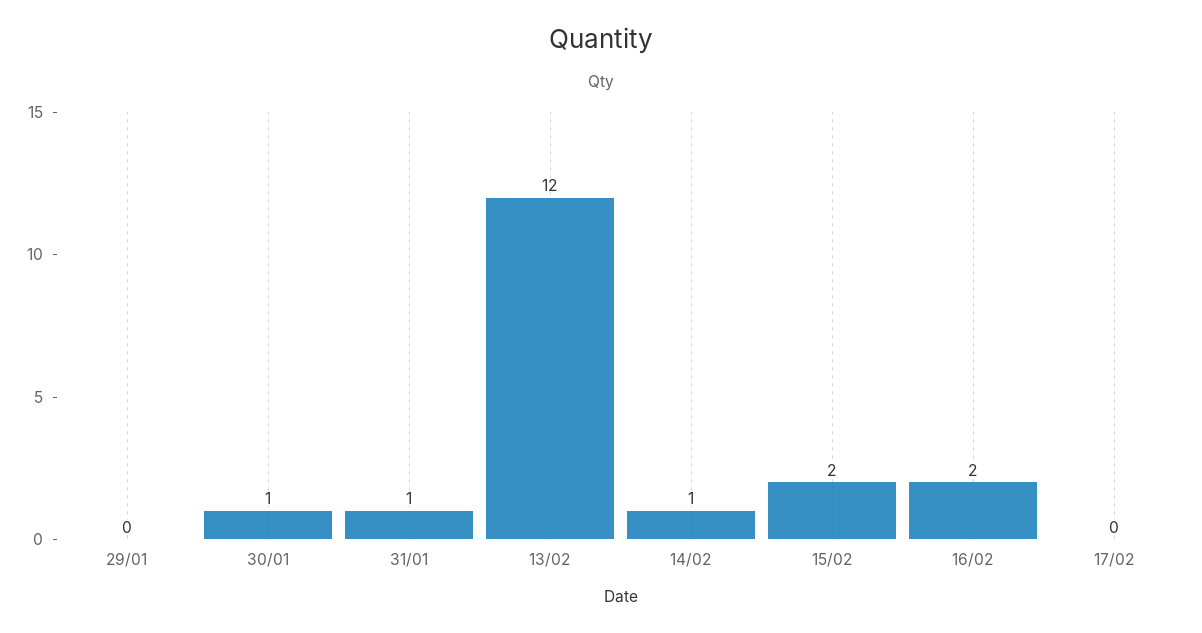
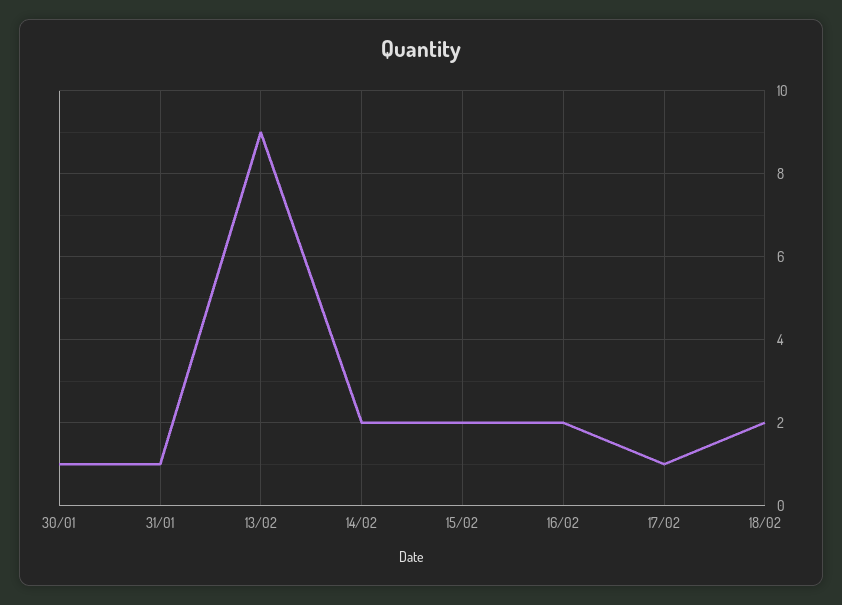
29/01: 0 -> none
13/02: 12 -> 9
14/02: 1 -> 2
17/02: 0 -> 1
18/02: none -> 2

